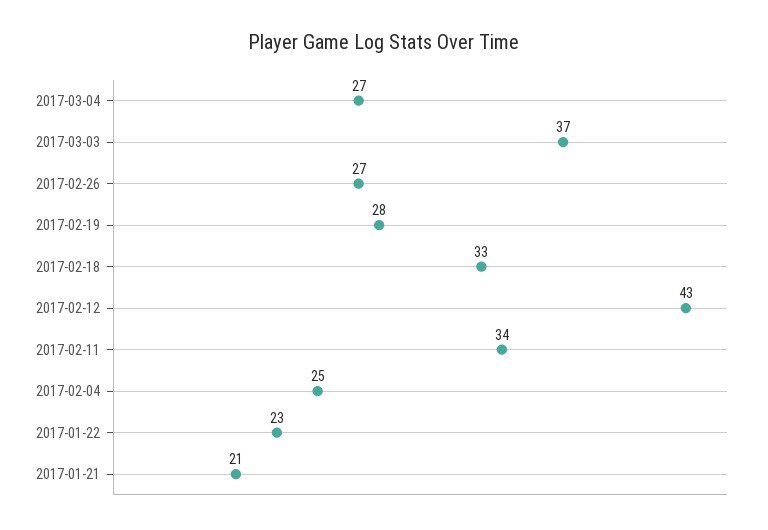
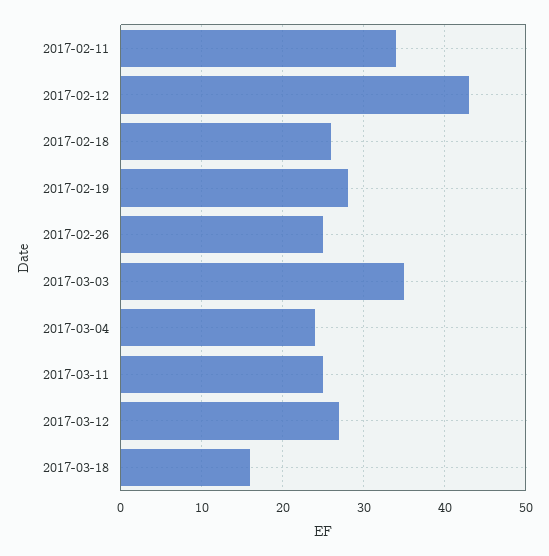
2017-03-04: 27 -> 24
2017-03-03: 37 -> 35
2017-02-26: 27 -> 25
2017-02-18: 33 -> 26
2017-02-04: 25 -> none
2017-01-22: 23 -> none
2017-01-21: 21 -> none
2017-03-11: none -> 25
2017-03-12: none -> 27
2017-03-18: none -> 16

